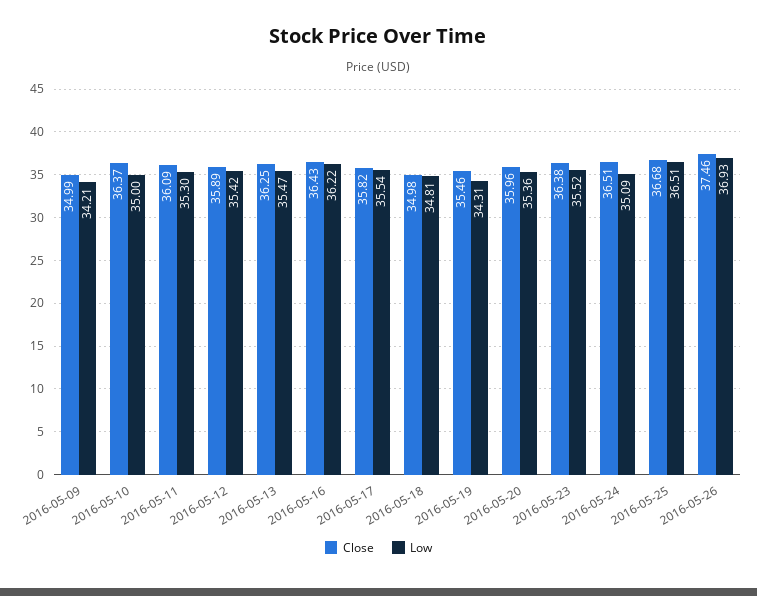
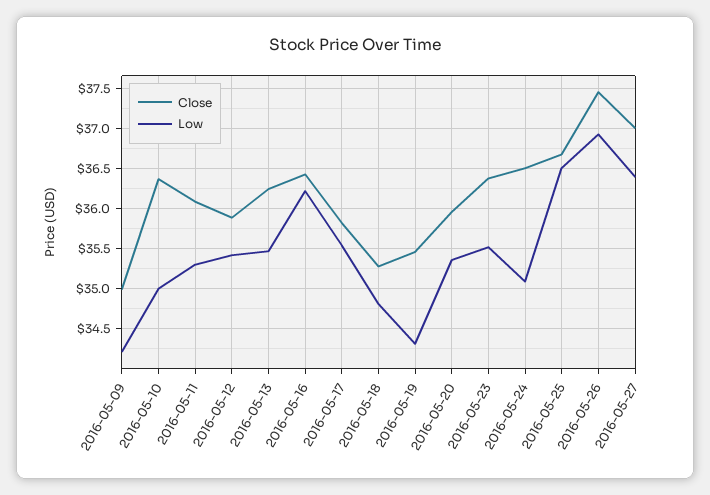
Close, 2016-05-18: 34.98 -> 35.3
Close, 2016-05-27: none -> 37
Low, 2016-05-27: none -> 36.4

